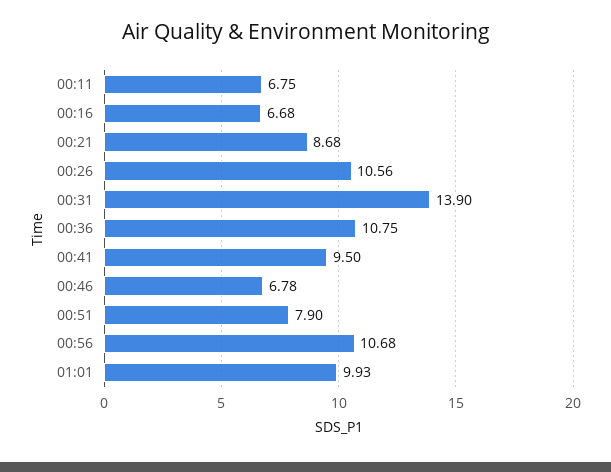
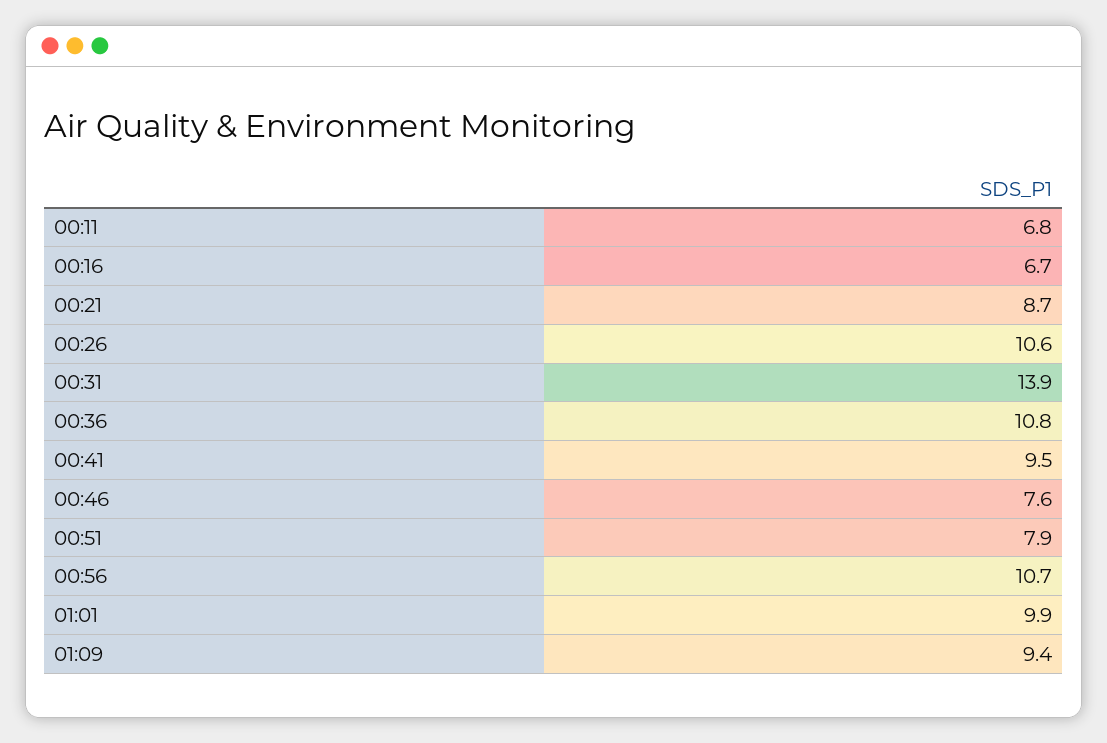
00:46: 6.78 -> 7.6
01:09: none -> 9.4

